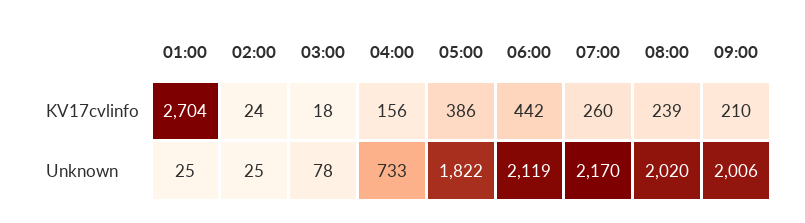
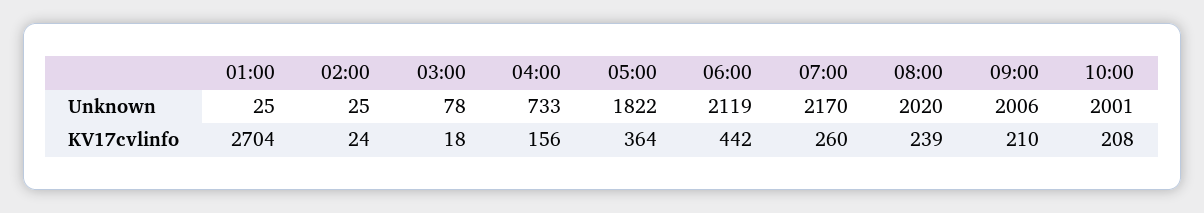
05:00, KV17cvlinfo: 386 -> 364
10:00, Unknown: none -> 2001
10:00, KV17cvlinfo: none -> 208

